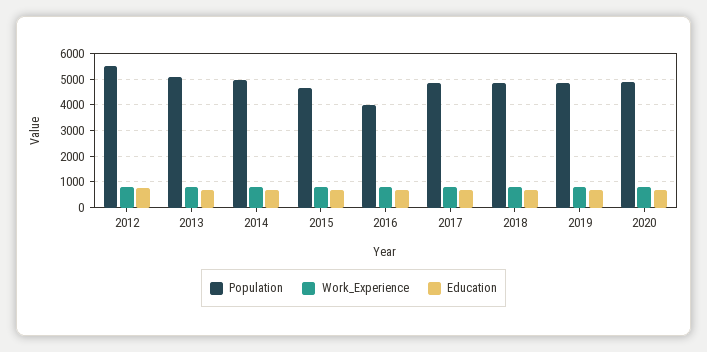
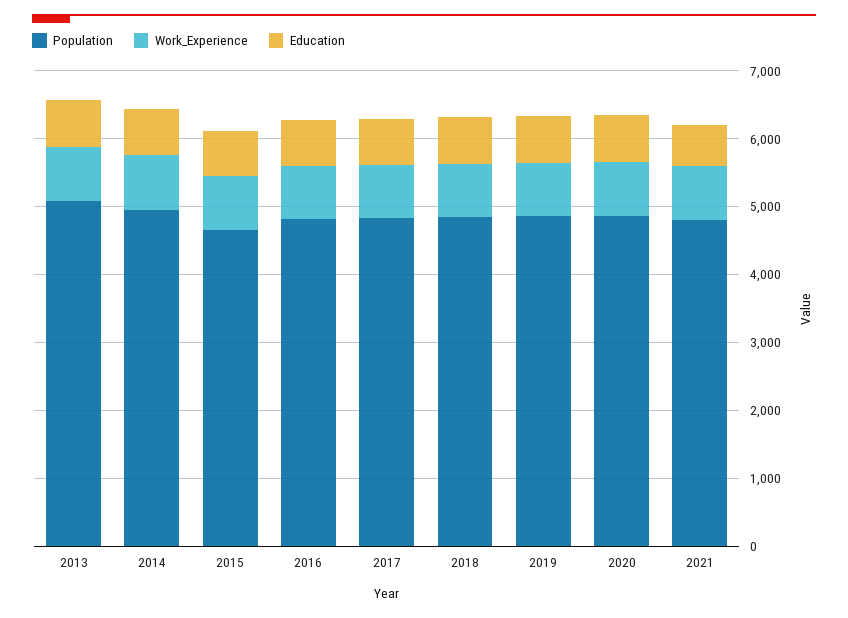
Population, 2012: 5500 -> none
Work_Experience, 2012: 750 -> none
Education, 2012: 750 -> none
Population, 2016: 4000 -> 4800
Population, 2021: none -> 4800
Work_Experience, 2021: none -> 800
Education, 2021: none -> 600

